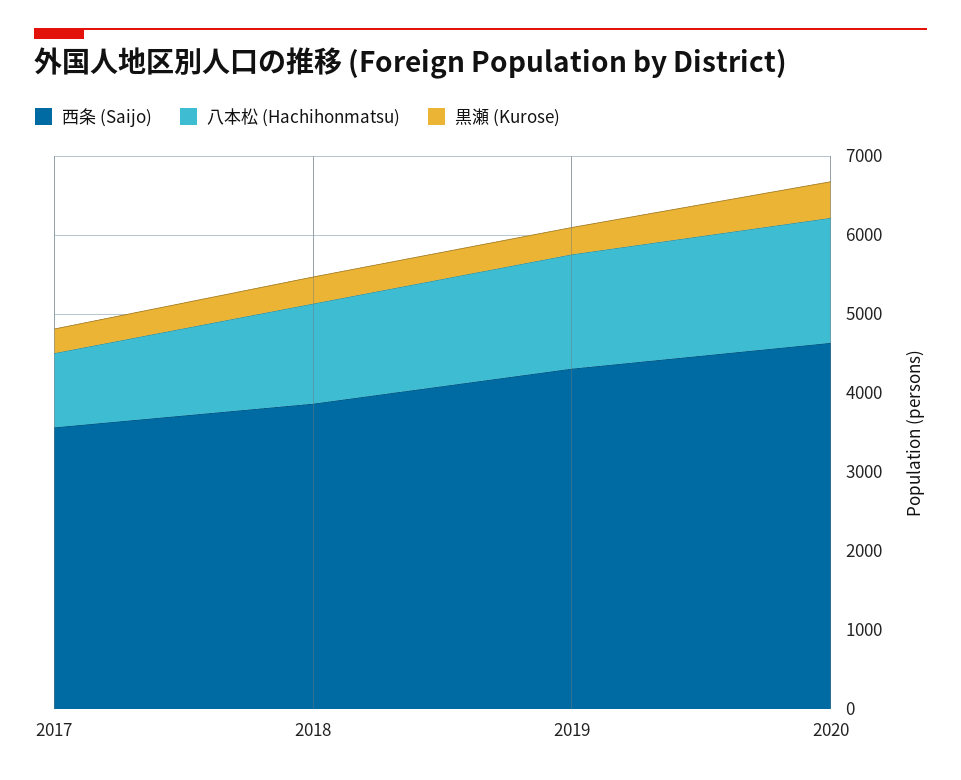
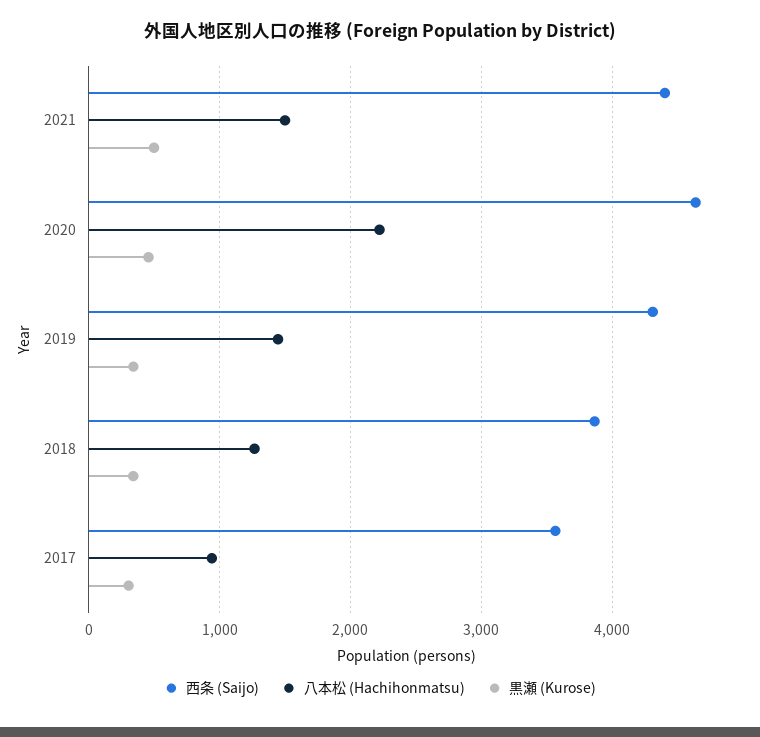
八本松 (Hachihonmatsu), 2020: 1600 -> 2200
西条 (Saijo), 2021: none -> 4400
八本松 (Hachihonmatsu), 2021: none -> 1500
黒瀬 (Kurose), 2021: none -> 500

